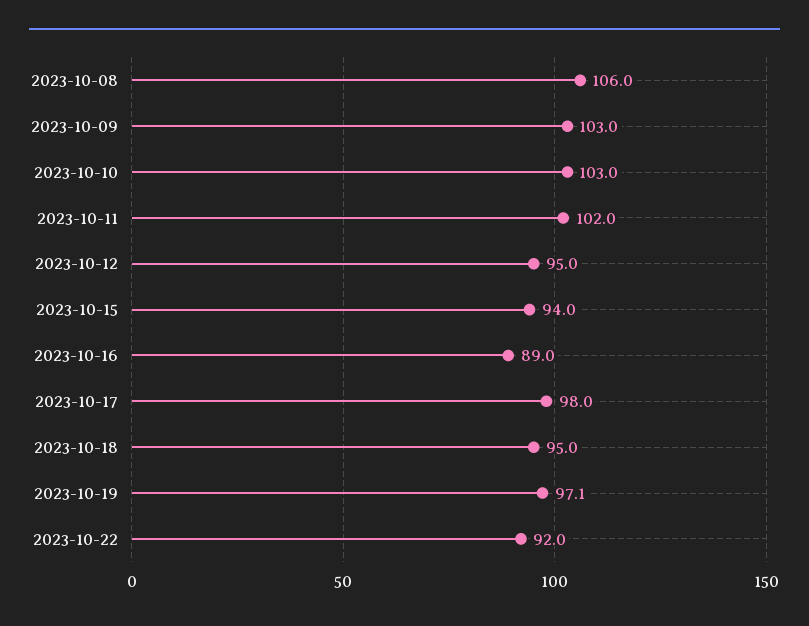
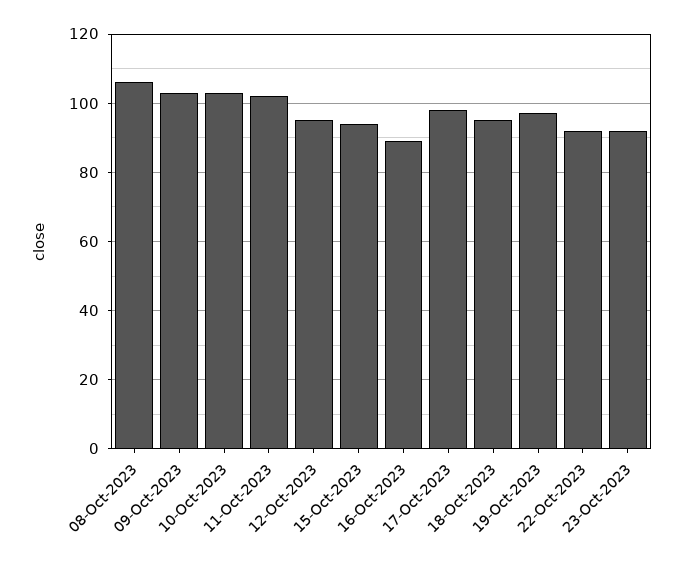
23-Oct-2023: none -> 92

